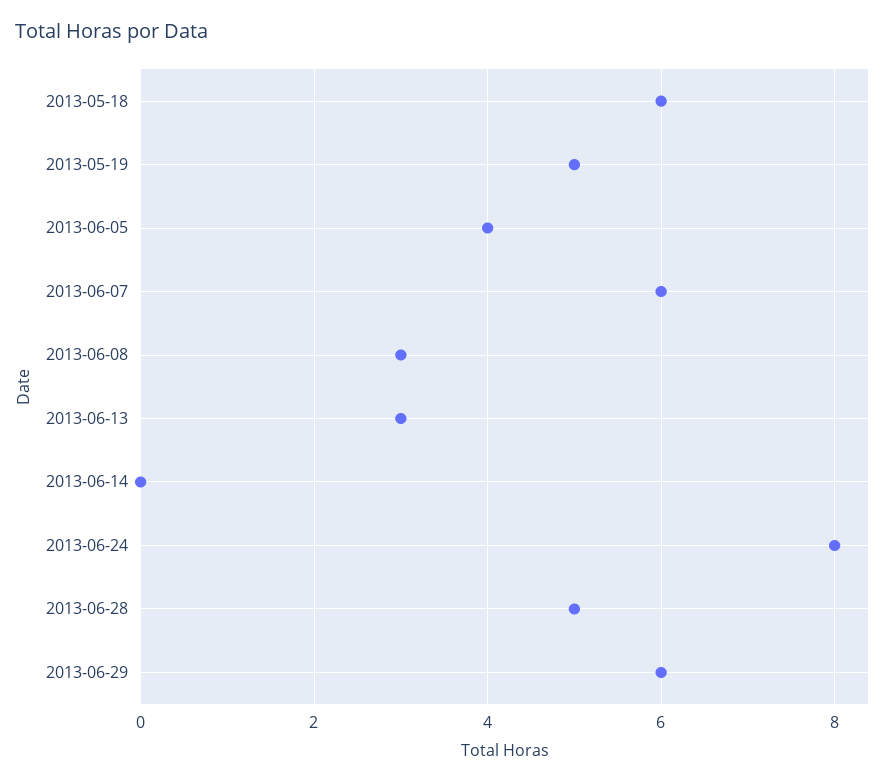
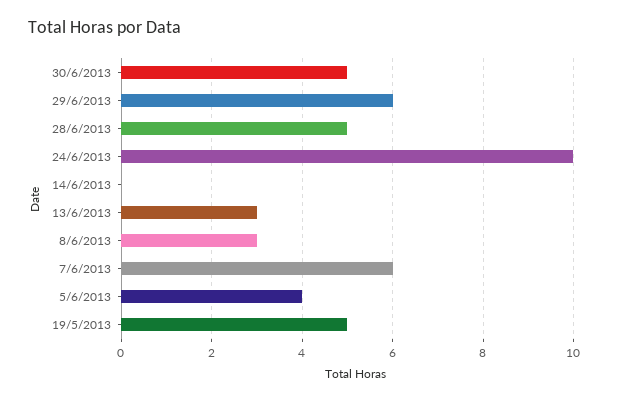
2013-05-18: 6 -> none
2013-06-24: 8 -> 10
30/6/2013: none -> 5

